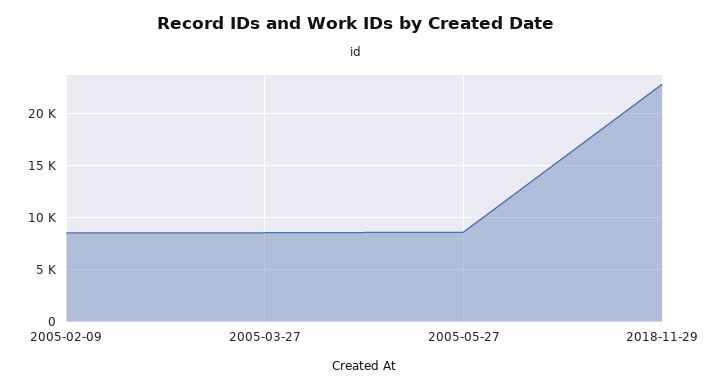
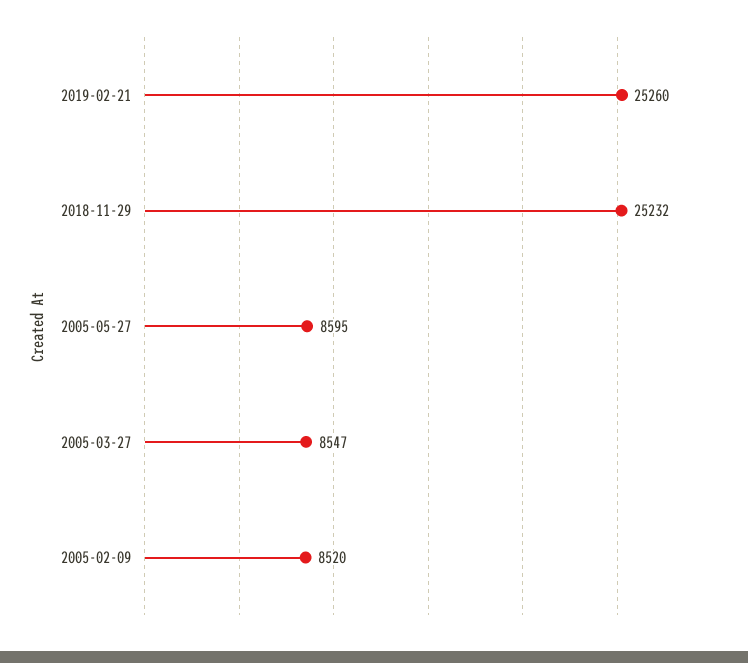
2018-11-29: 23000 -> 25232
2019-02-21: none -> 25260

